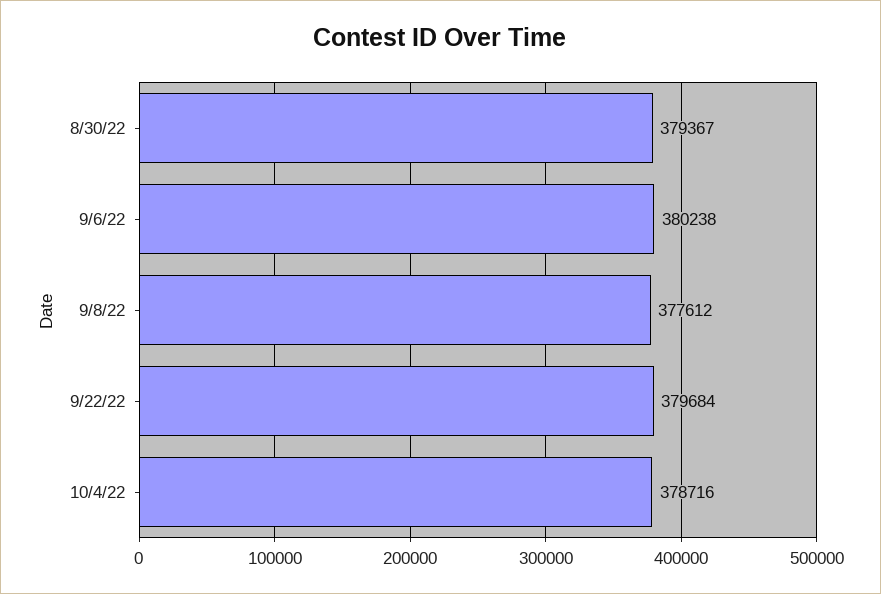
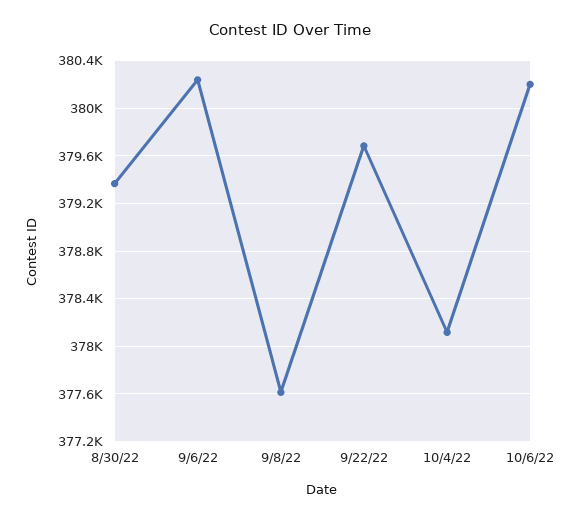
10/4/22: 378716 -> 378100
10/6/22: none -> 380200

